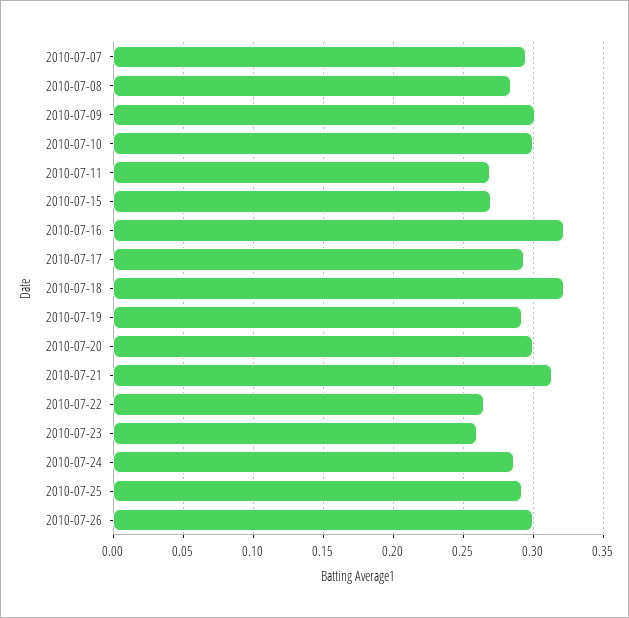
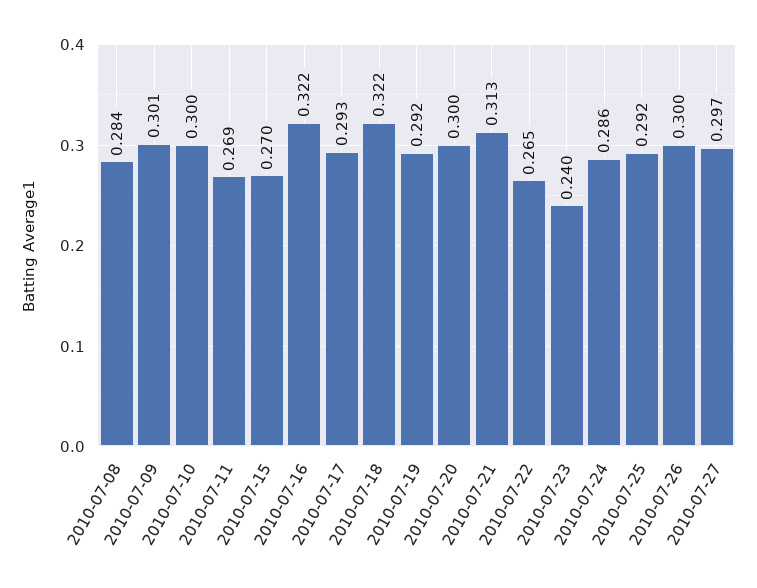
2010-07-07: 0.295 -> none
2010-07-23: 0.26 -> 0.24
2010-07-27: none -> 0.297

